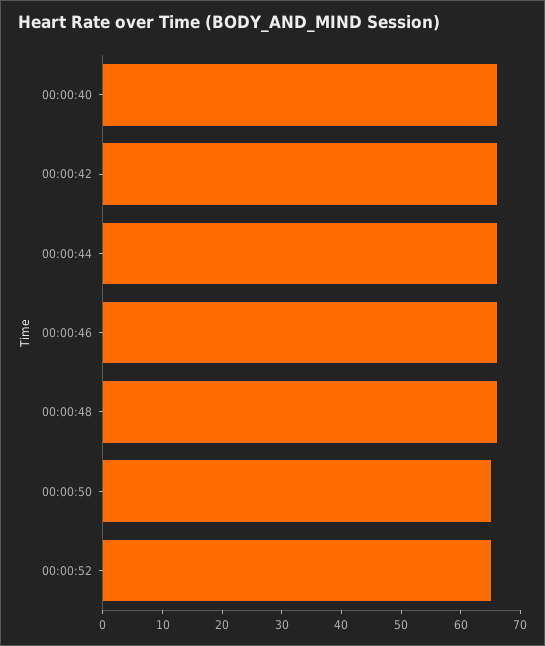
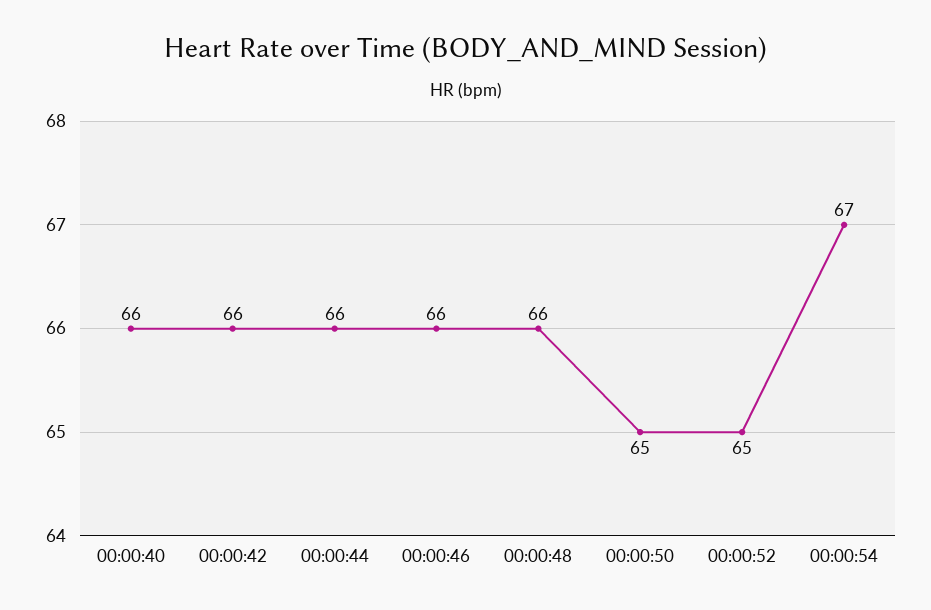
00:00:54: none -> 67

